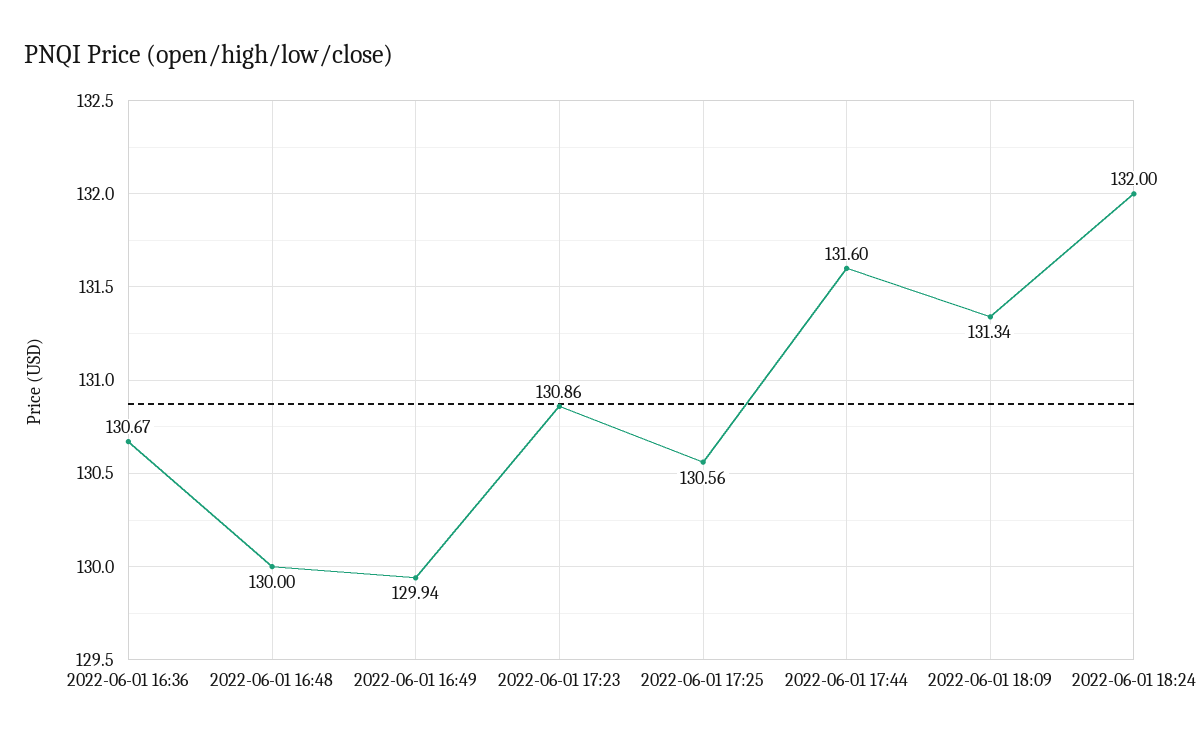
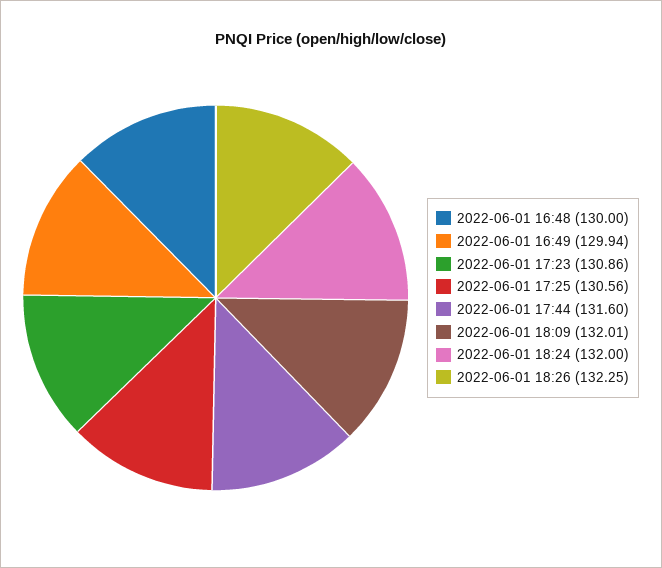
2022-06-01 16:36: 130.67 -> none
2022-06-01 18:09: 131.34 -> 132.01
2022-06-01 18:26: none -> 132.25

